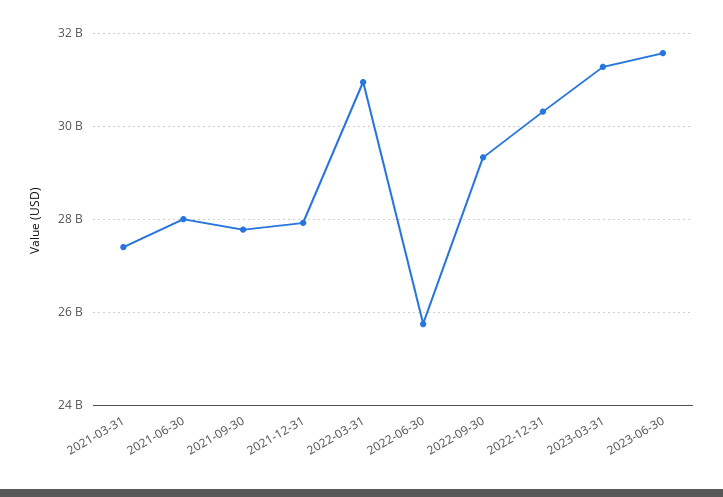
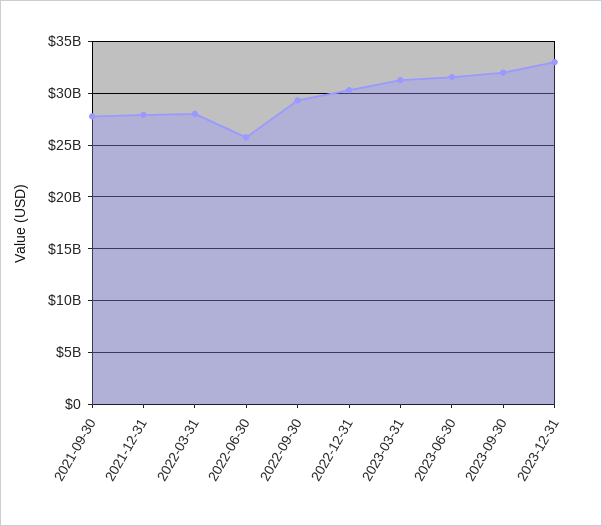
2021-03-31: 27400000000 -> none
2021-06-30: 28000000000 -> none
2022-03-31: 31000000000 -> 28000000000
2023-09-30: none -> 32000000000
2023-12-31: none -> 33000000000

